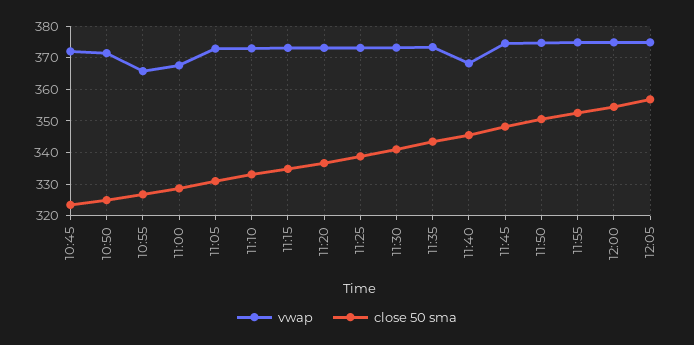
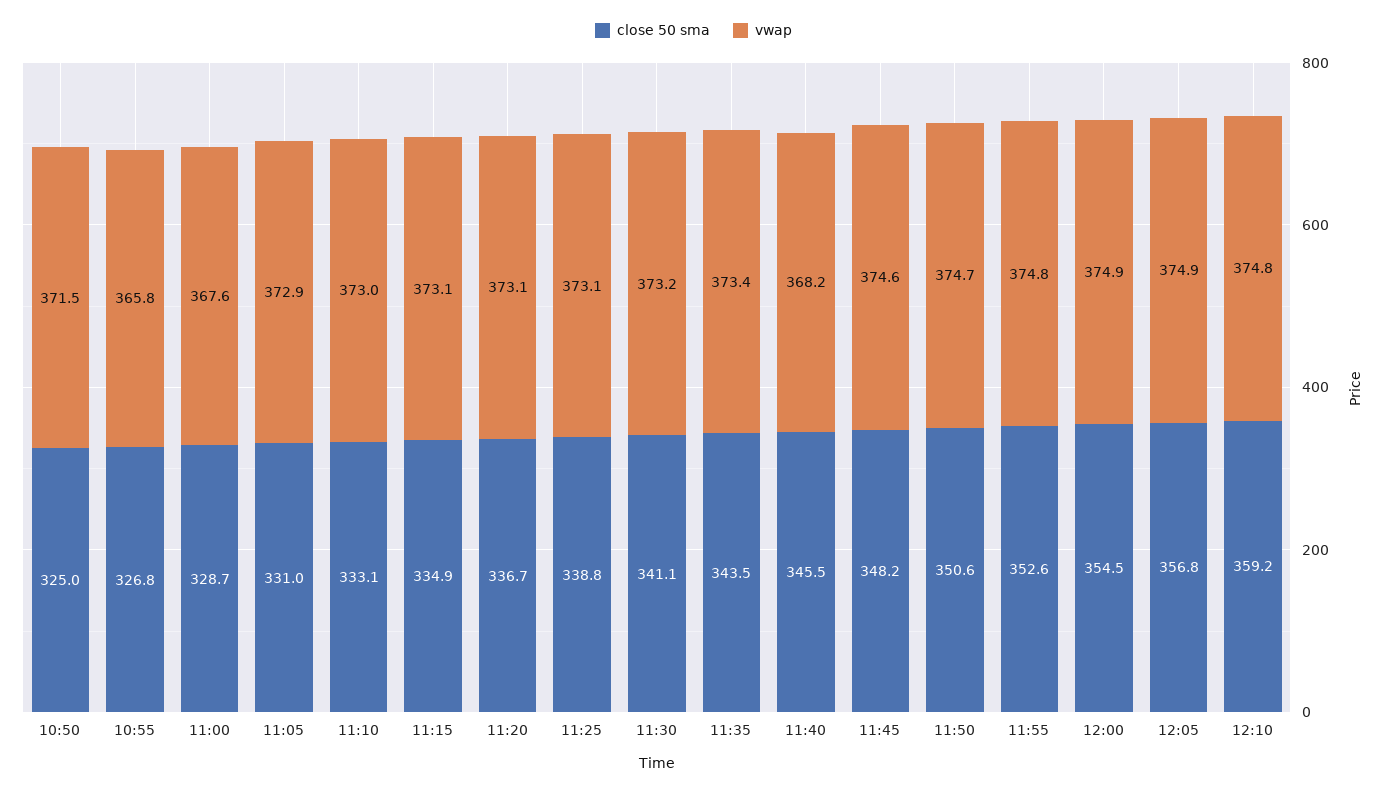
vwap, 10:45: 372 -> none
close 50 sma, 10:45: 324 -> none
close 50 sma, 12:10: none -> 359.2
vwap, 12:10: none -> 374.8

